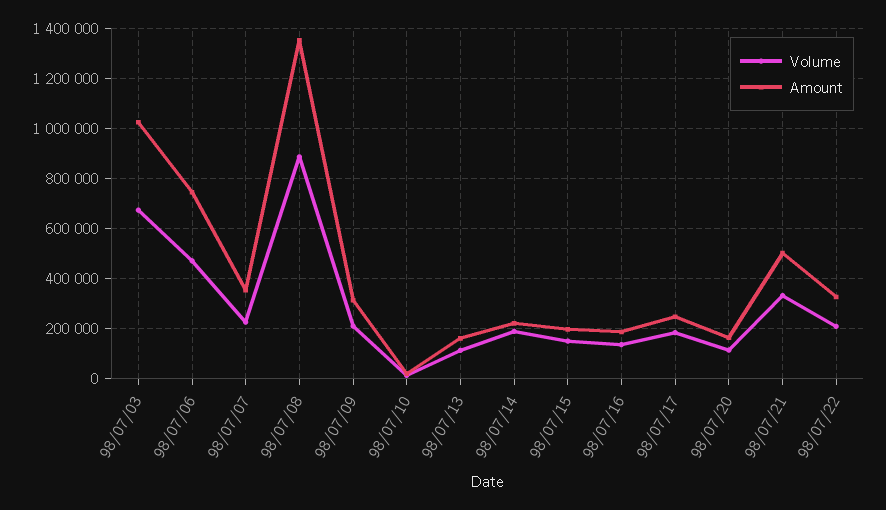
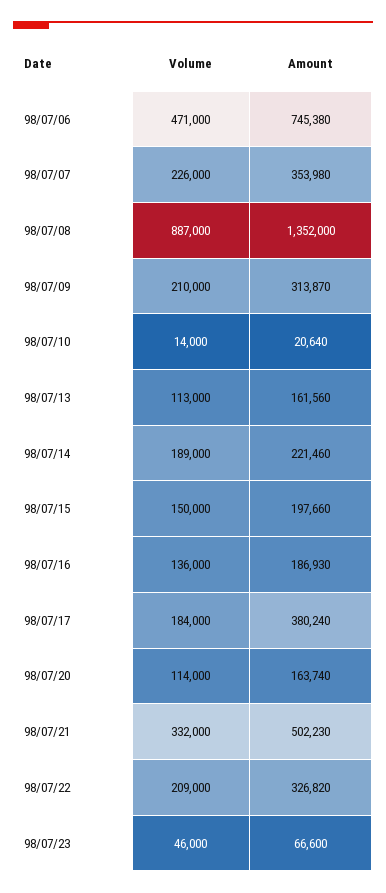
Volume, 98/07/03: 675000 -> none
Amount, 98/07/03: 1025000 -> none
Amount, 98/07/17: 250000 -> 380240
Volume, 98/07/23: none -> 46000
Amount, 98/07/23: none -> 66600

